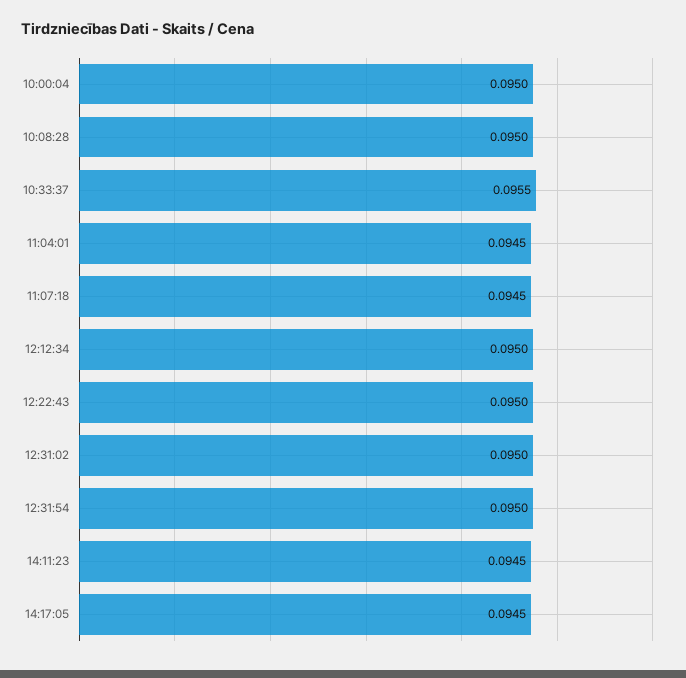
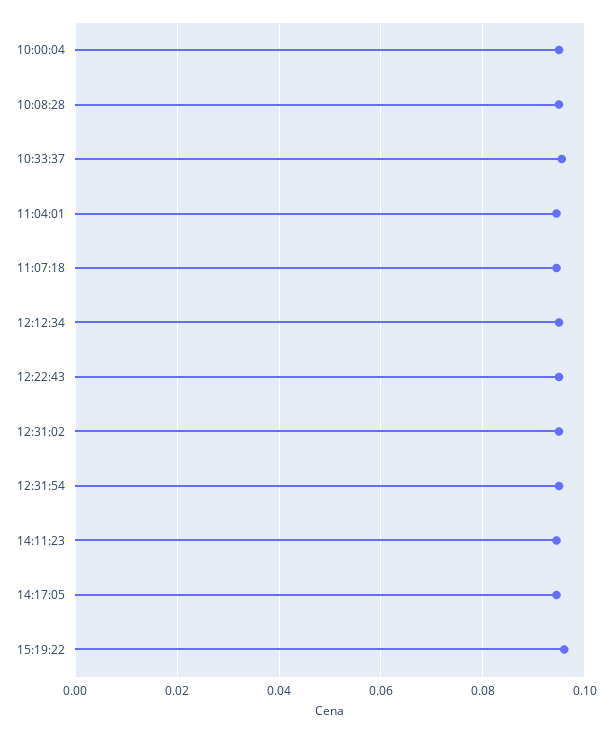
15:19:22: none -> 0.096

